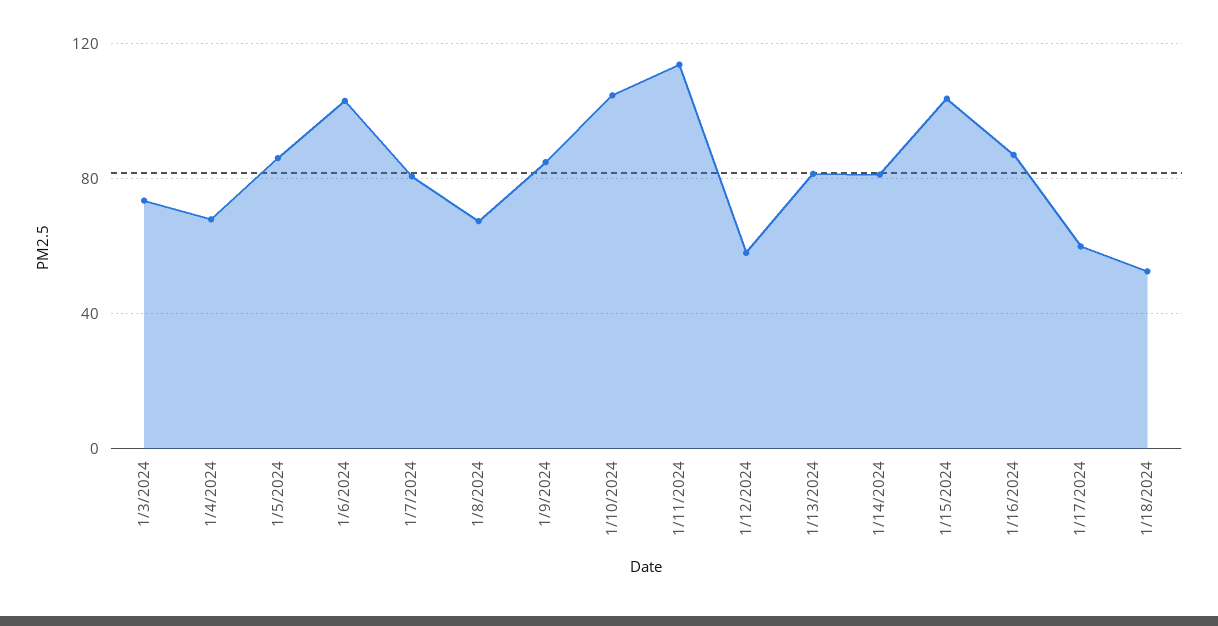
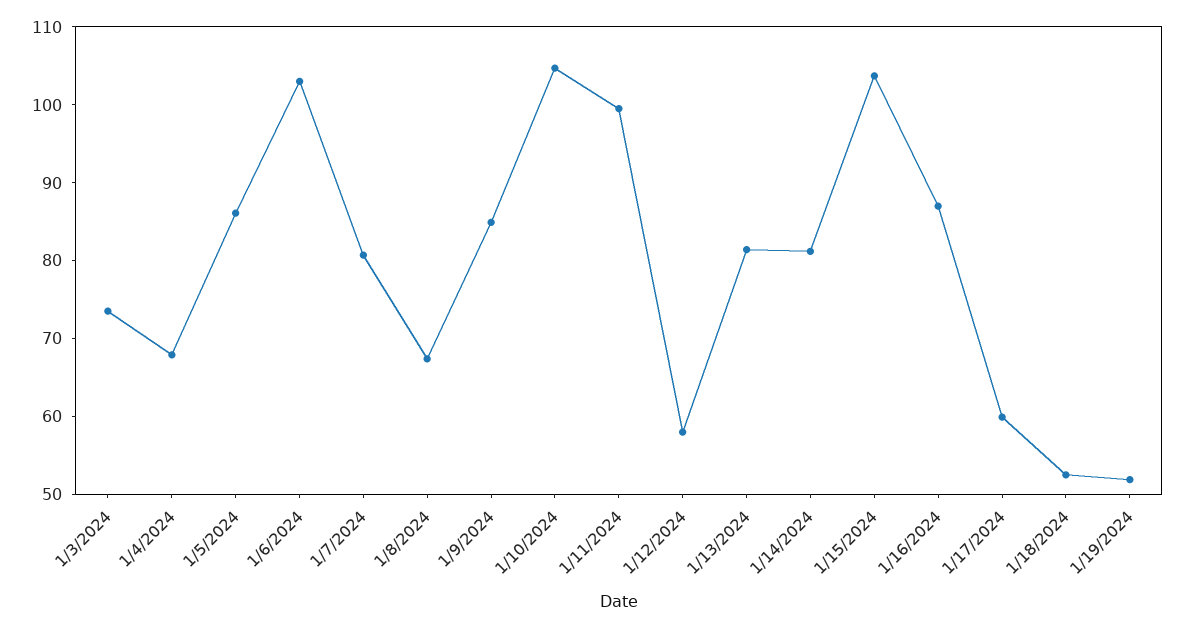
1/11/2024: 115 -> 100
1/19/2024: none -> 52

